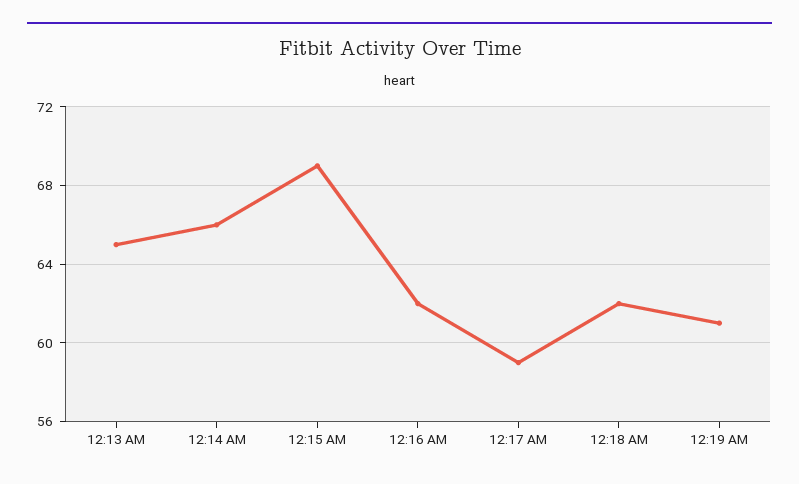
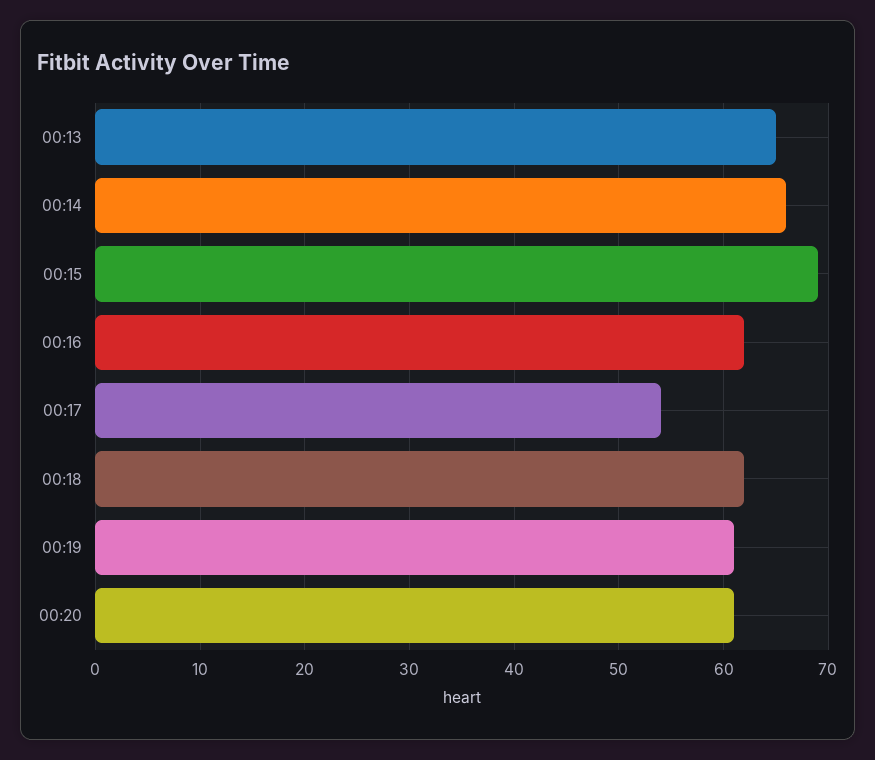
12:17 AM: 59 -> 54
00:20: none -> 61

